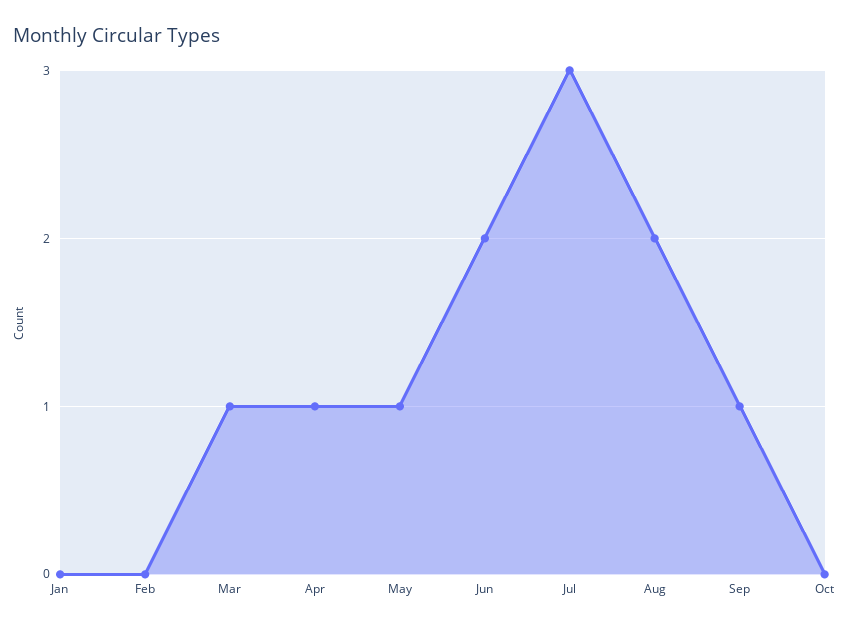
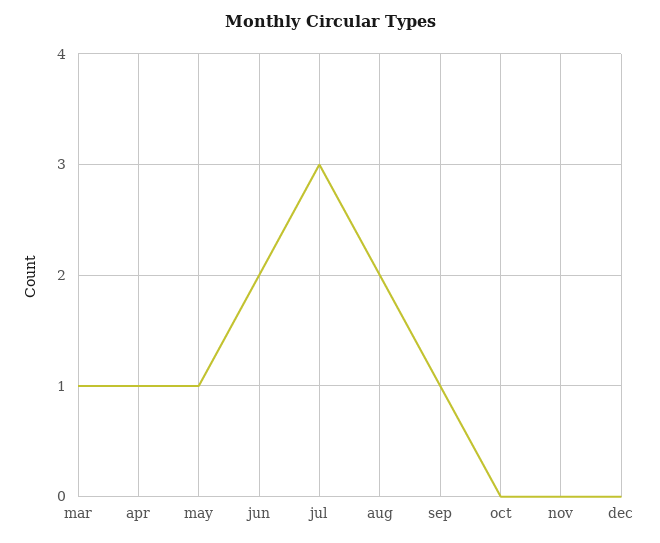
Jan: 0 -> none
Feb: 0 -> none
nov: none -> 0
dec: none -> 0

